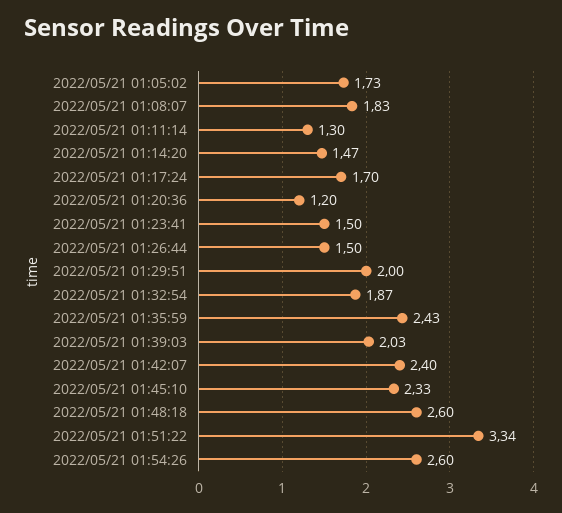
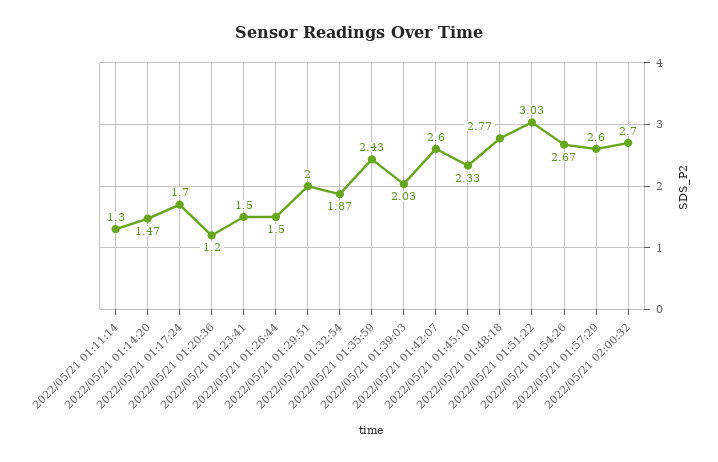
2022/05/21 01:05:02: 1.73 -> none
2022/05/21 01:08:07: 1.83 -> none
2022/05/21 01:42:07: 2.4 -> 2.6
2022/05/21 01:48:18: 2.6 -> 2.77
2022/05/21 01:51:22: 3.34 -> 3.03
2022/05/21 01:54:26: 2.6 -> 2.67
2022/05/21 01:57:29: none -> 2.6
2022/05/21 02:00:32: none -> 2.7

